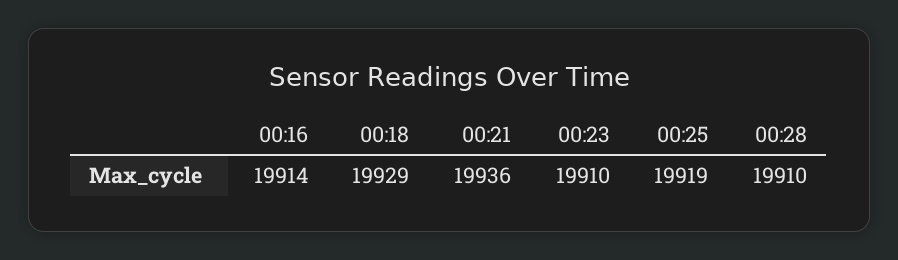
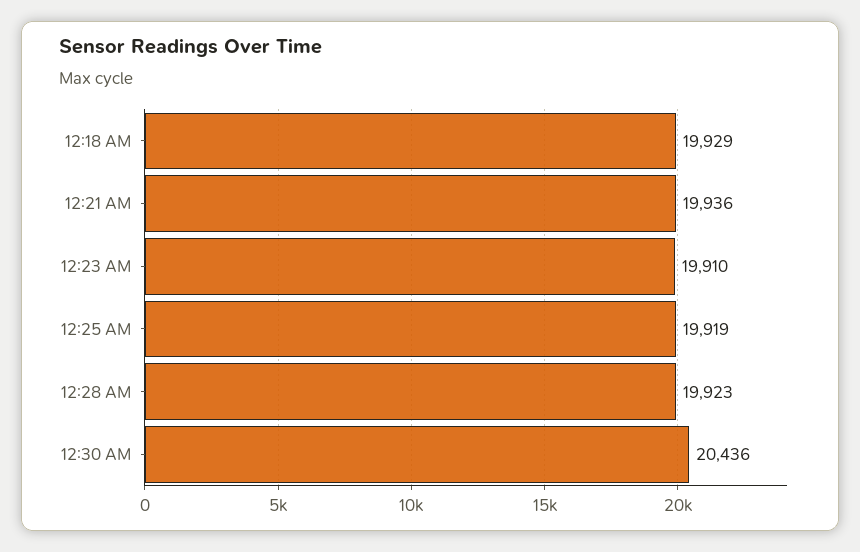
00:16: 19914 -> none
00:28: 19910 -> 19923
12:30 AM: none -> 20436

